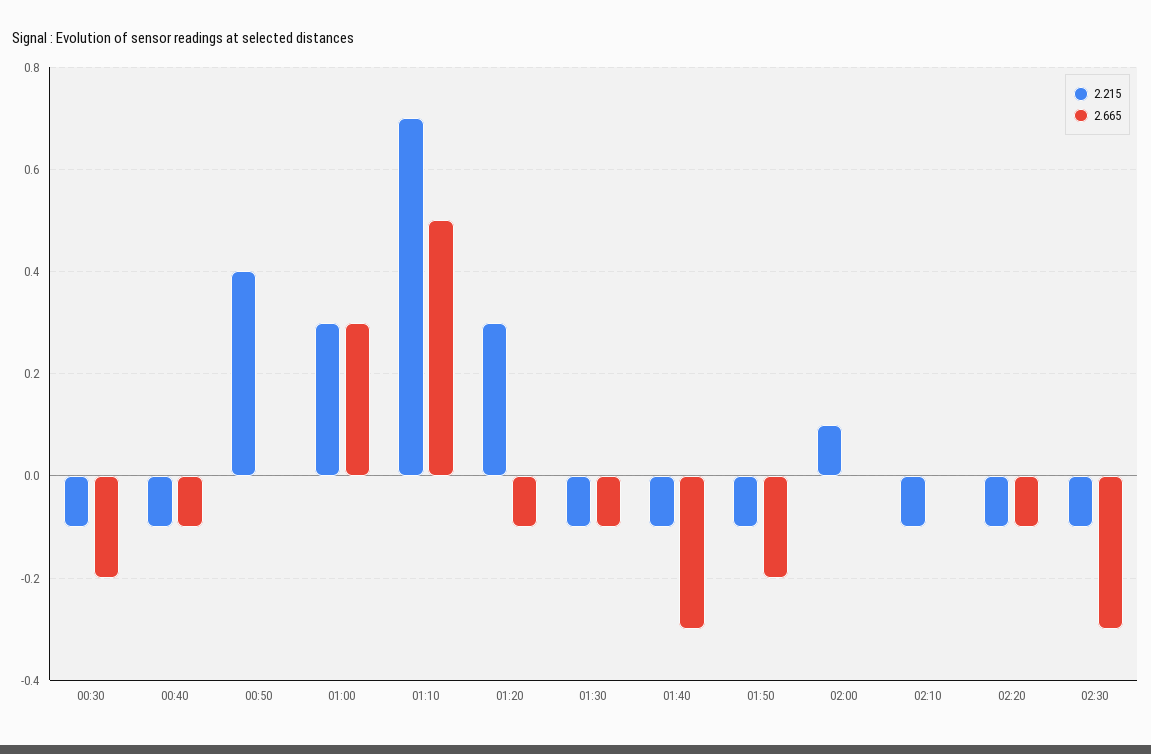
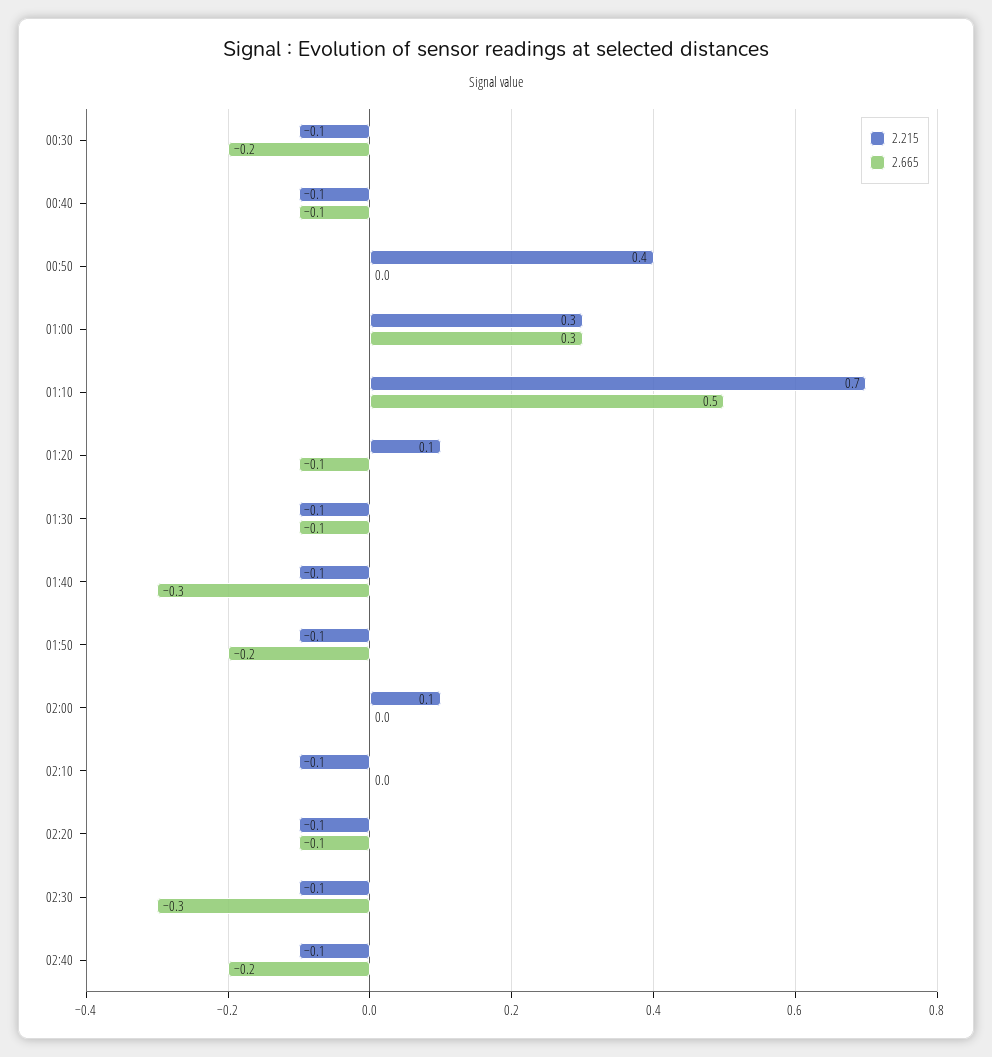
2.215, 01:20: 0.3 -> 0.1
2.215, 02:40: none -> -0.1
2.665, 02:40: none -> -0.2

